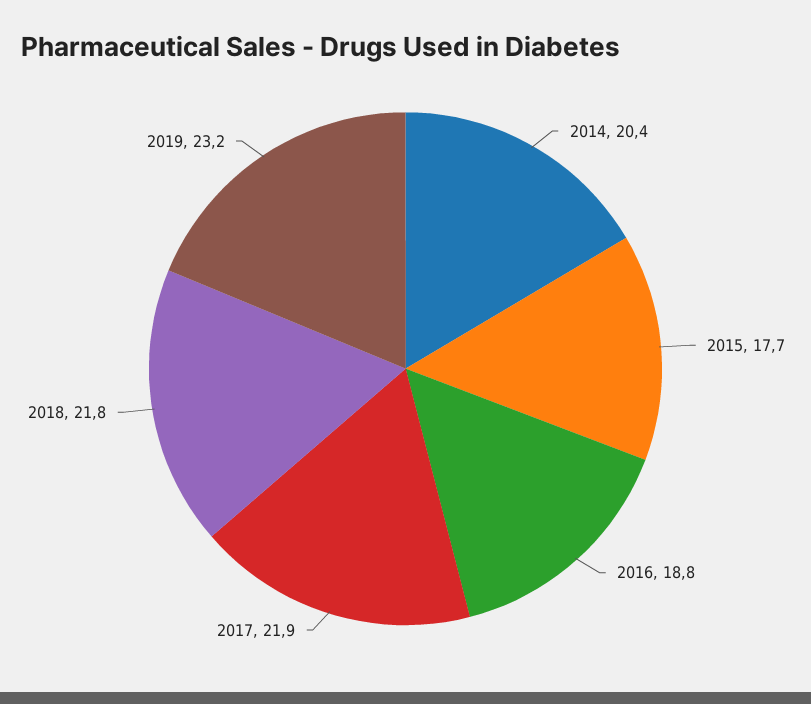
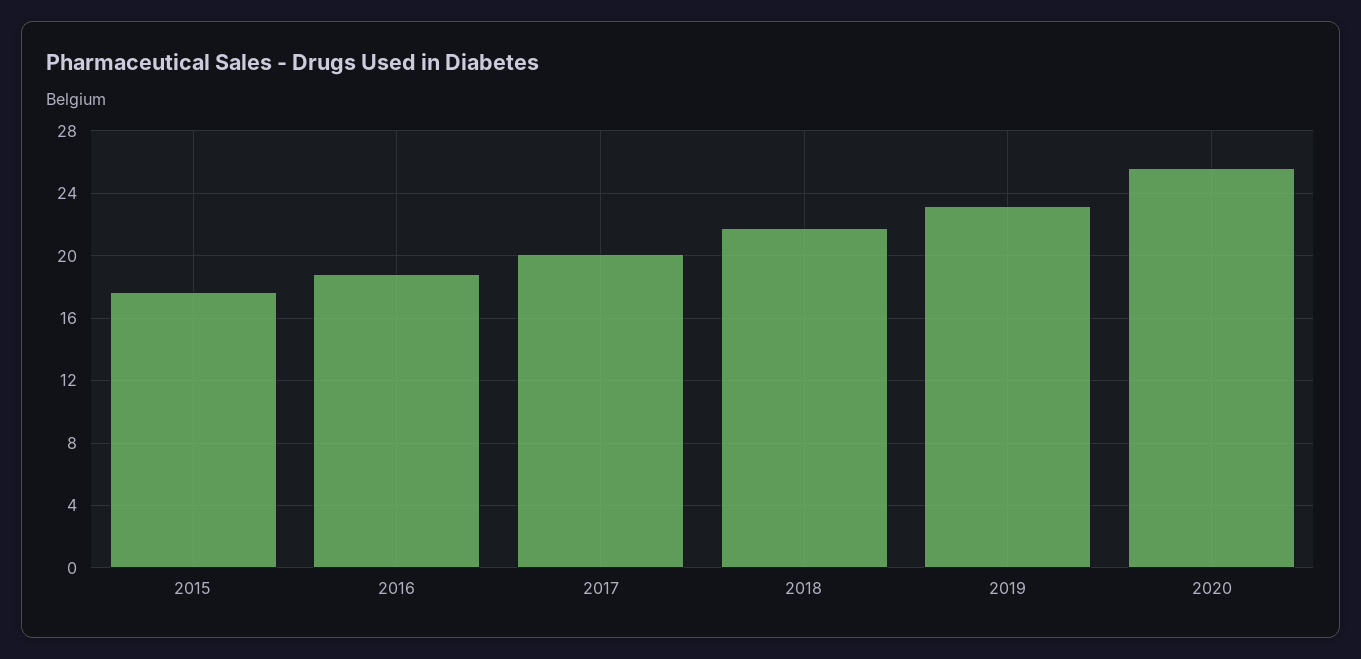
2014: 20.4 -> none
2017: 21.9 -> 20
2020: none -> 25.5

